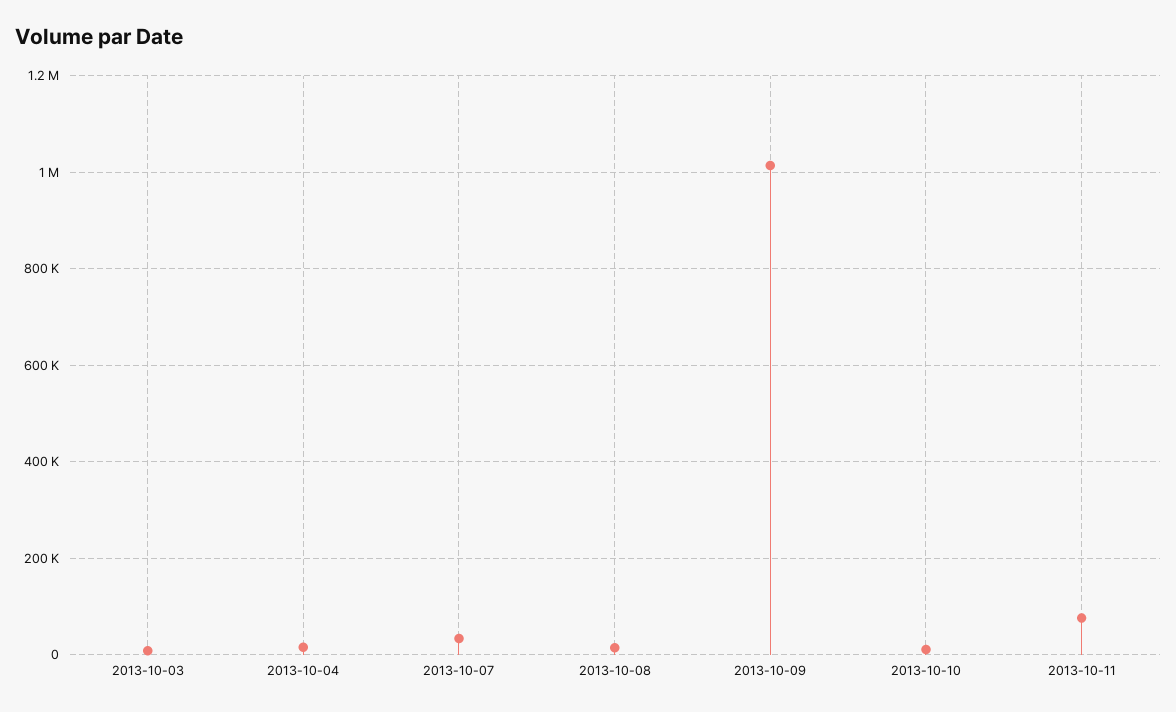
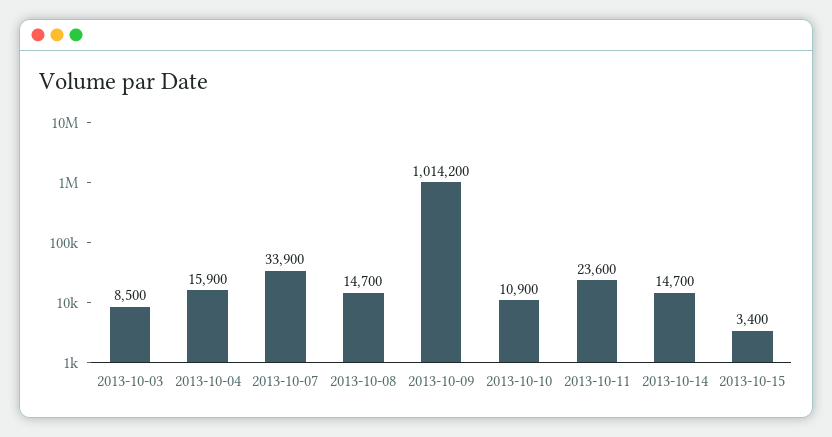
2013-10-11: 80000 -> 23600
2013-10-14: none -> 14700
2013-10-15: none -> 3400

